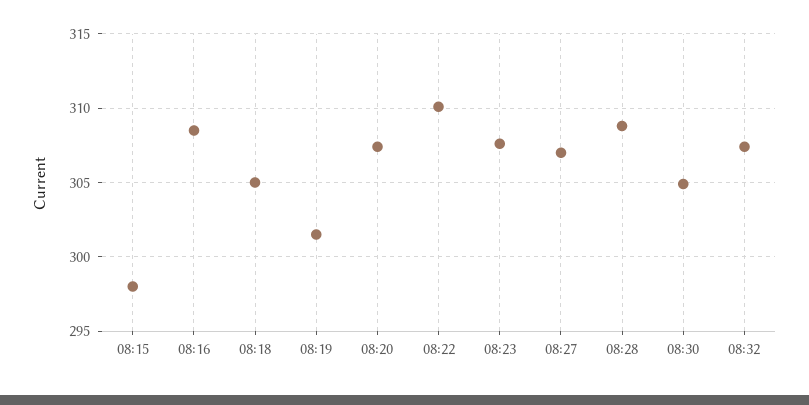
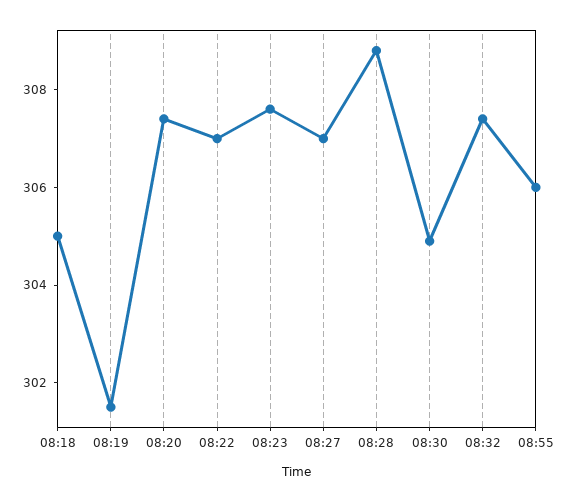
08:15: 298 -> none
08:16: 308.5 -> none
08:22: 310 -> 307
08:55: none -> 306

